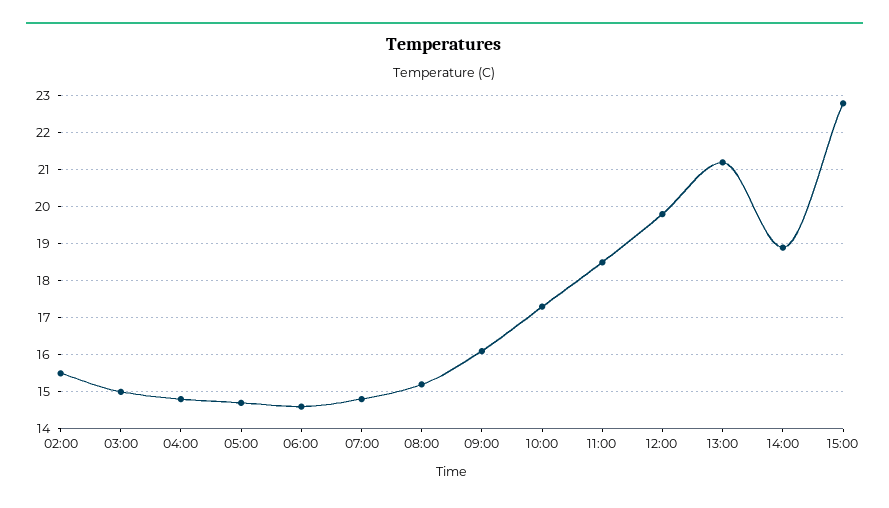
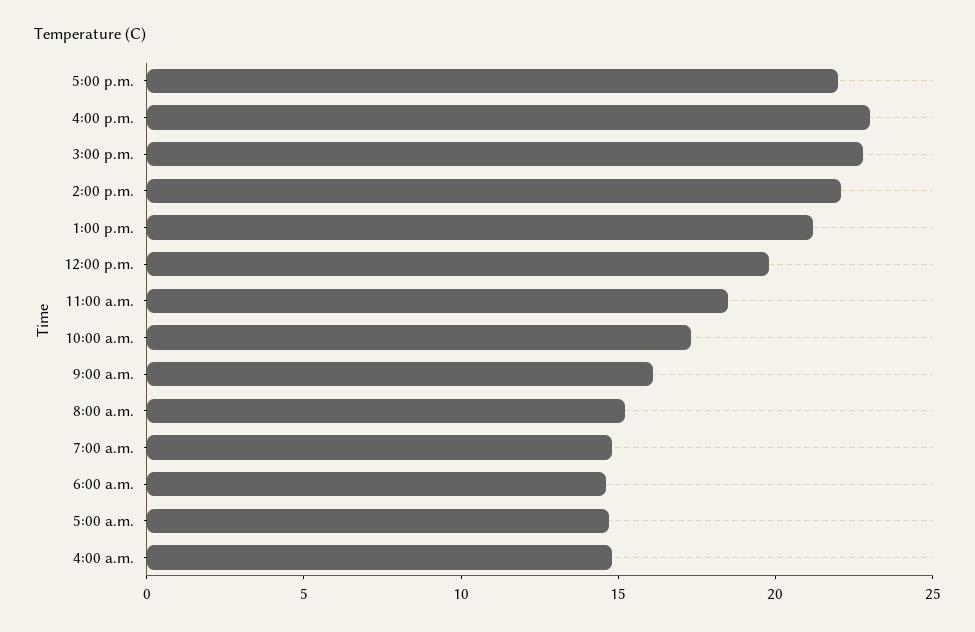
02:00: 15.5 -> none
03:00: 15 -> none
14:00: 19 -> 22
5:00 p.m.: none -> 22
4:00 p.m.: none -> 23

